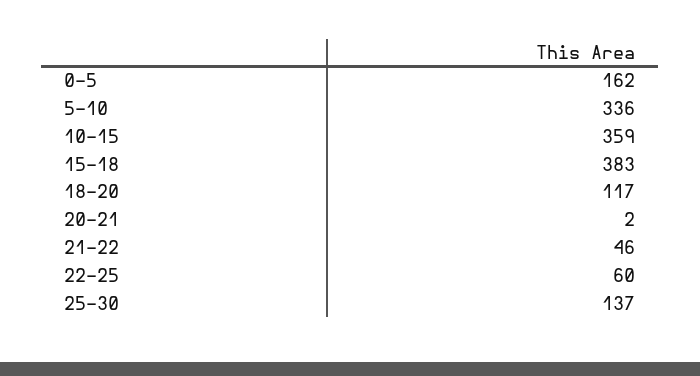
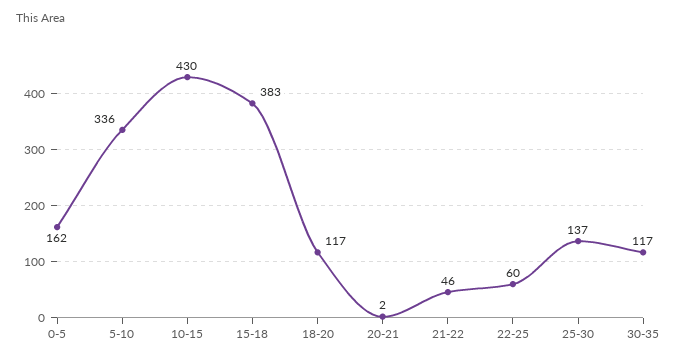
10-15: 359 -> 430
30-35: none -> 117

